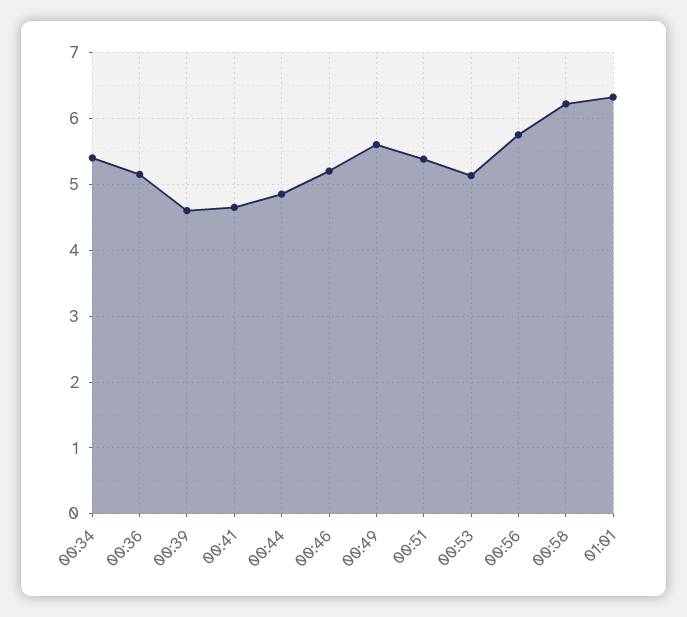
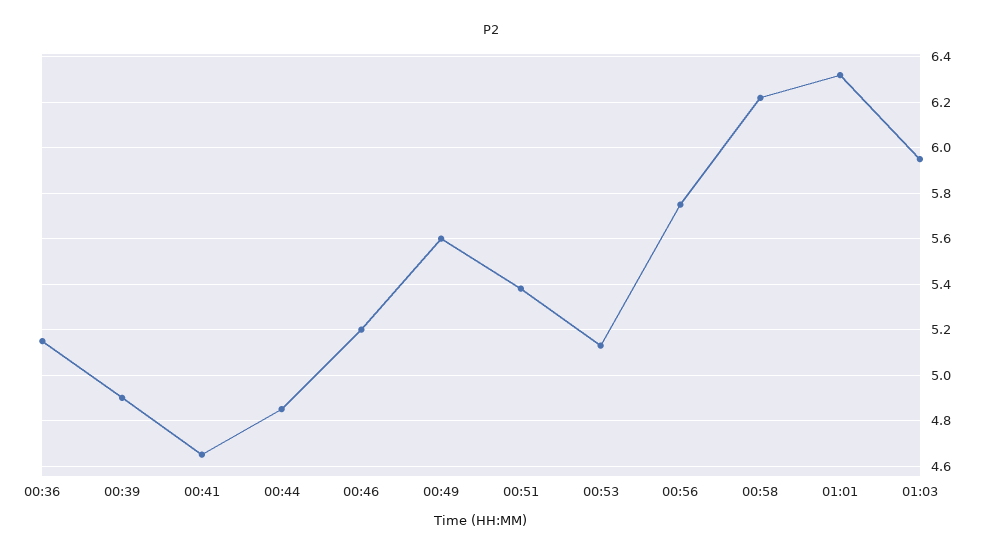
00:34: 5.4 -> none
00:39: 4.6 -> 4.9
01:03: none -> 5.95

